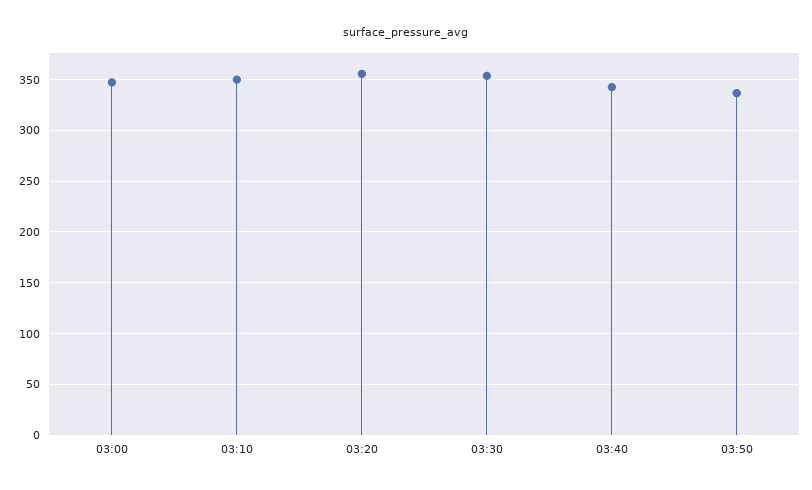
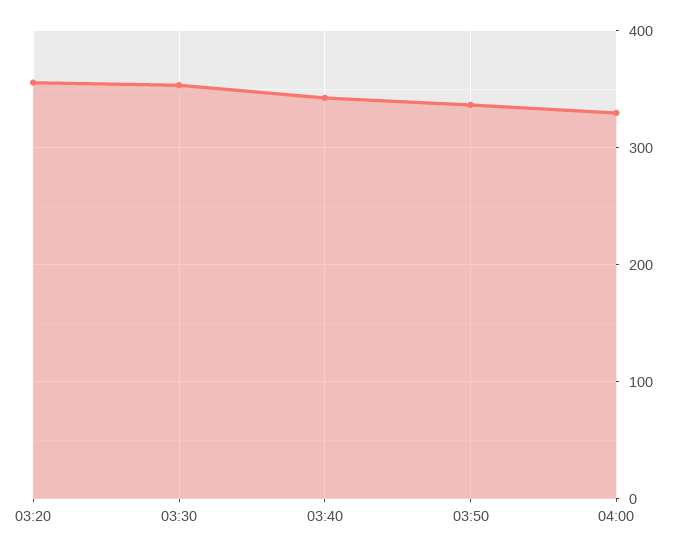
03:00: 350 -> none
03:10: 350 -> none
04:00: none -> 330

